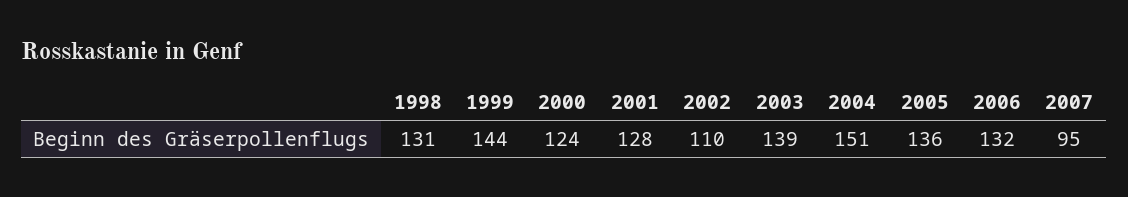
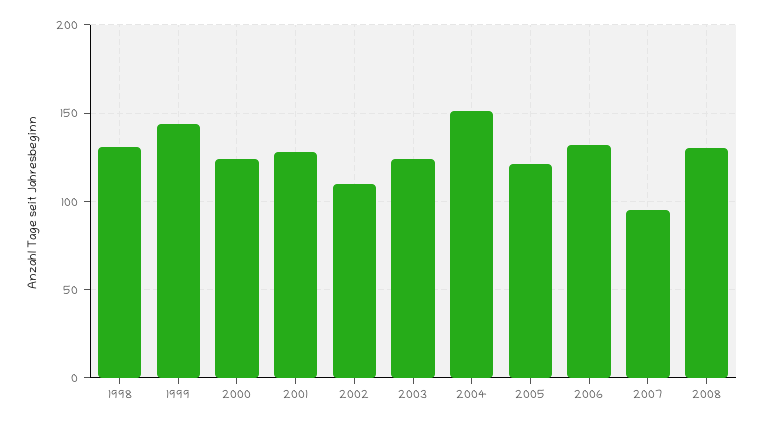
2003: 139 -> 125
2005: 136 -> 120
2008: none -> 130

